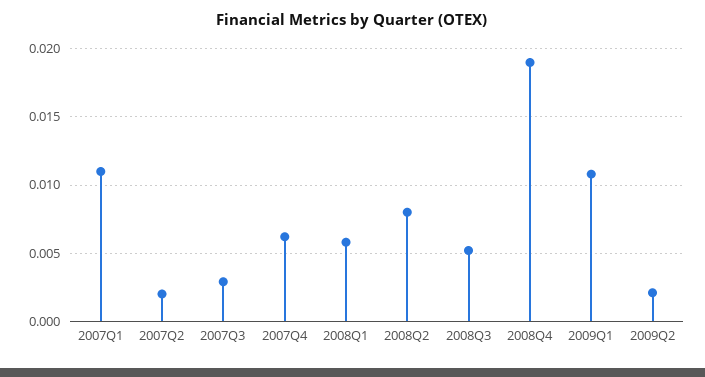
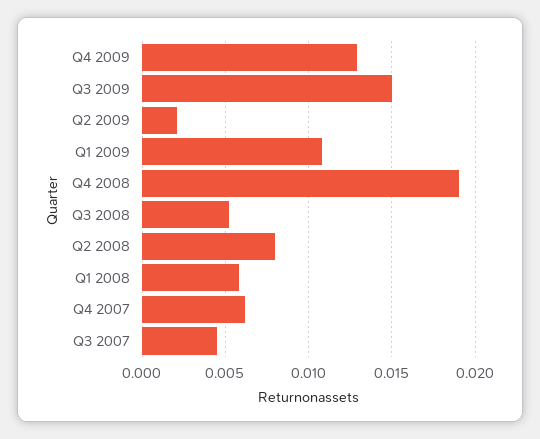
2007Q1: 0.011 -> none
2007Q2: 0.002 -> none
2007Q3: 0.003 -> 0.0045
Q4 2009: none -> 0.013
Q3 2009: none -> 0.015

